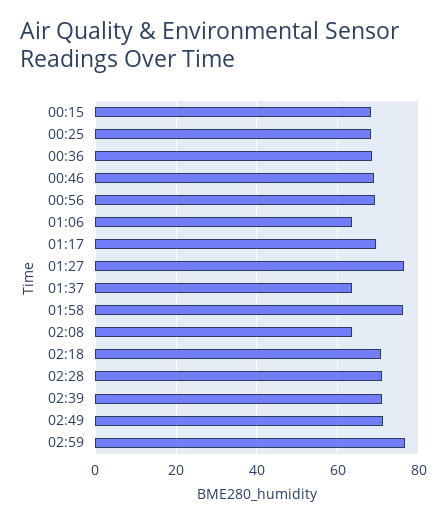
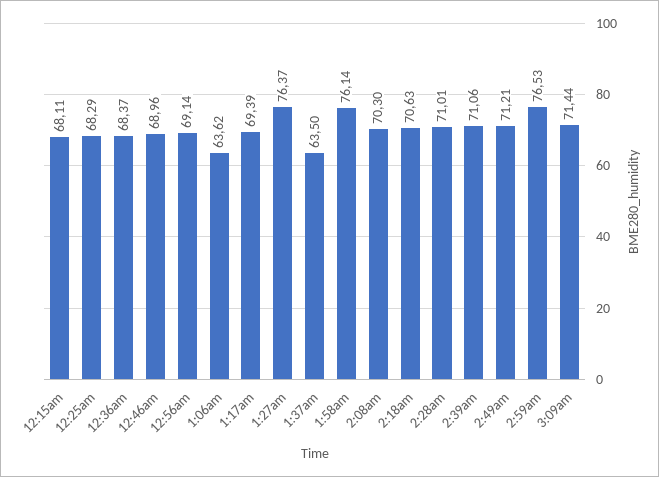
02:08: 64 -> 70.3
3:09am: none -> 71.44

